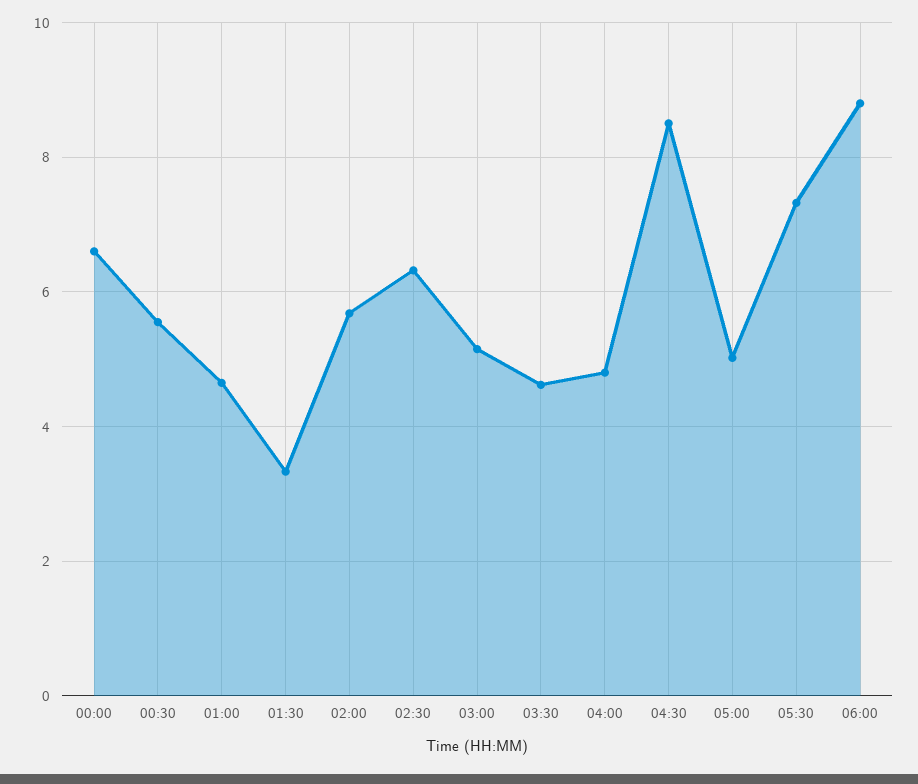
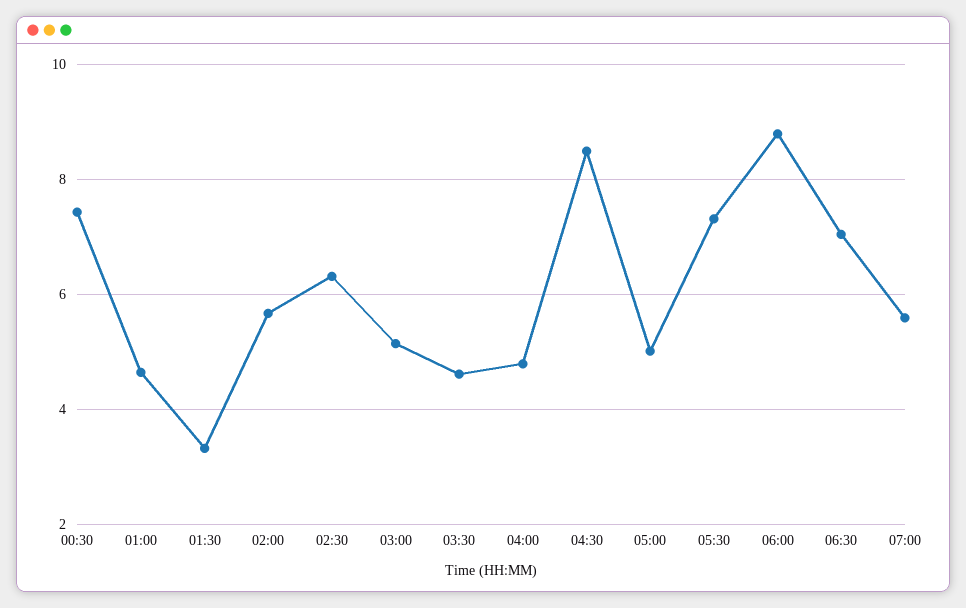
00:00: 6.6 -> none
00:30: 5.6 -> 7.4
06:30: none -> 7
07:00: none -> 5.6

